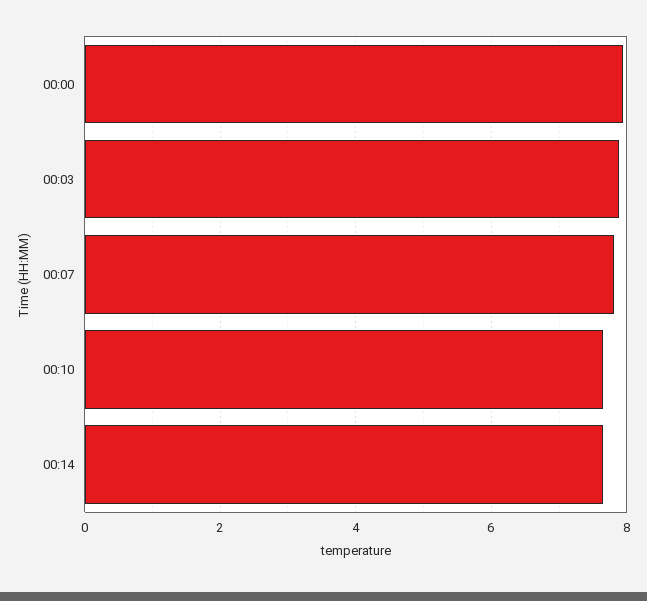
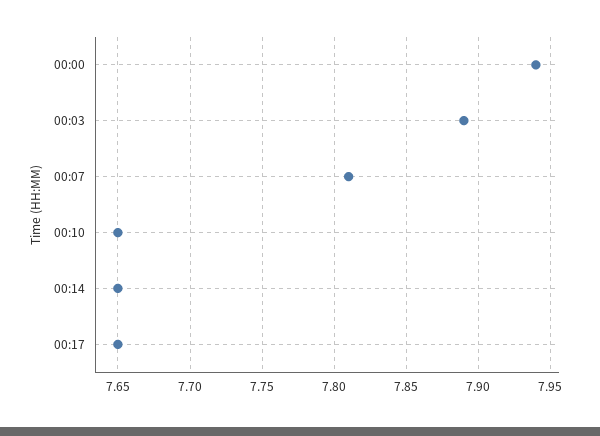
00:17: none -> 7.65

